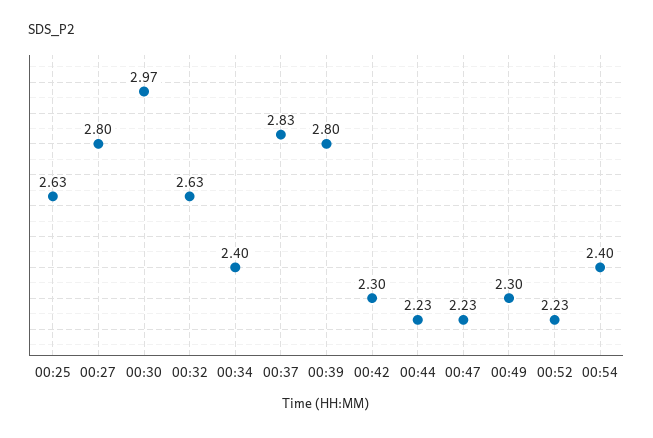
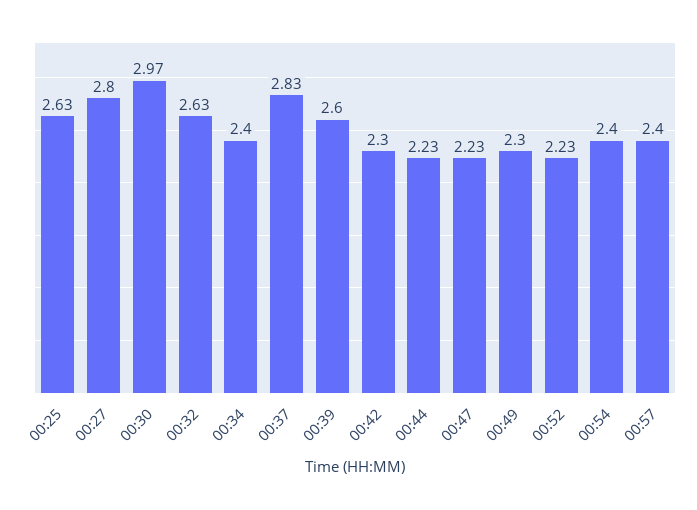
00:39: 2.8 -> 2.6
00:57: none -> 2.4

